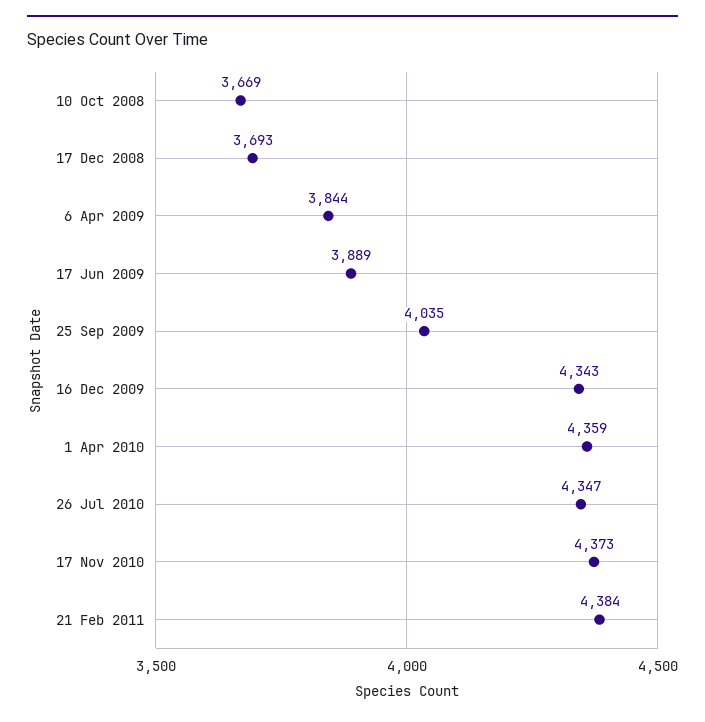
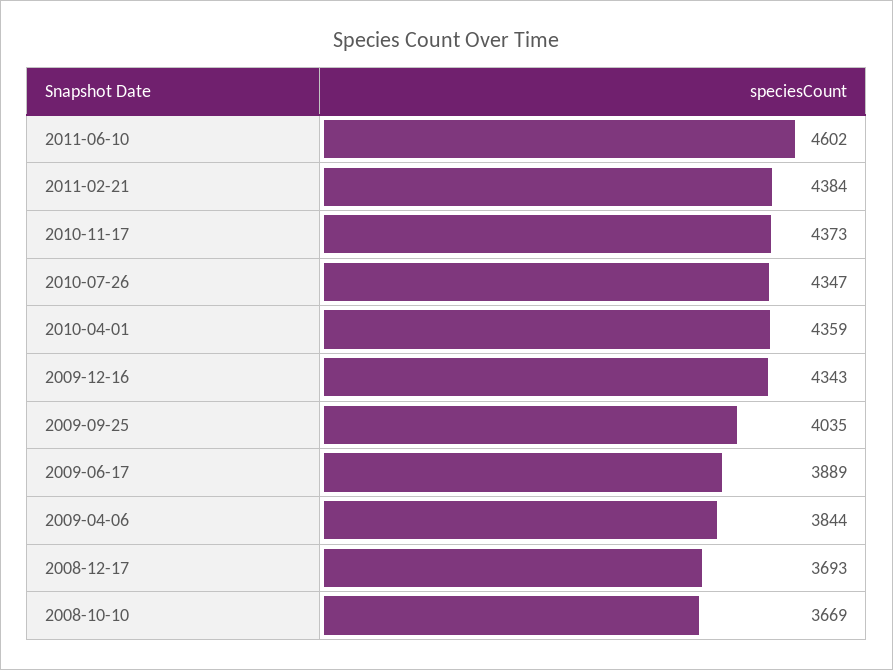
2011-06-10: none -> 4602

